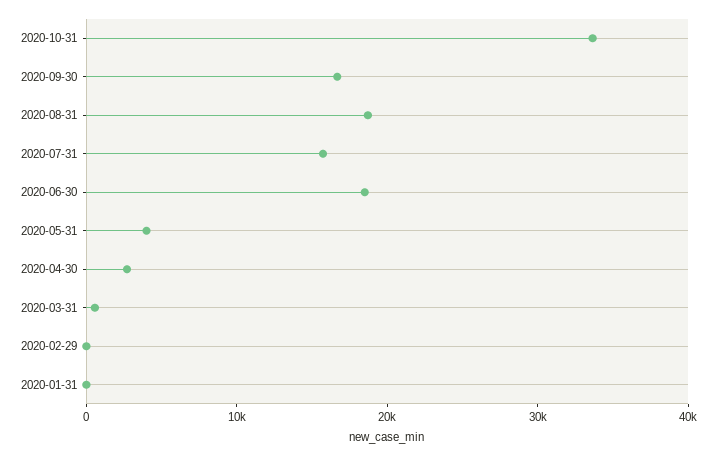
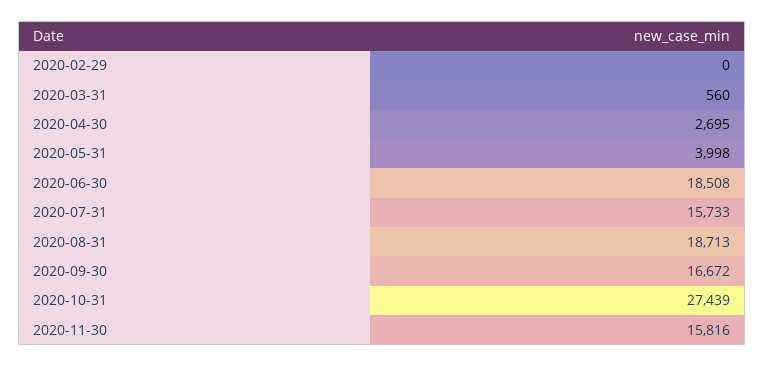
2020-10-31: 34000 -> 27439
2020-01-31: 0 -> none
2020-11-30: none -> 15816

